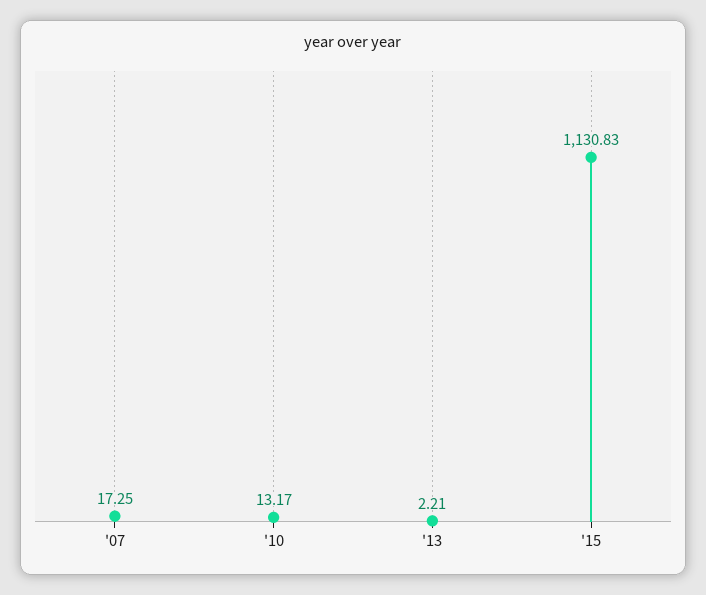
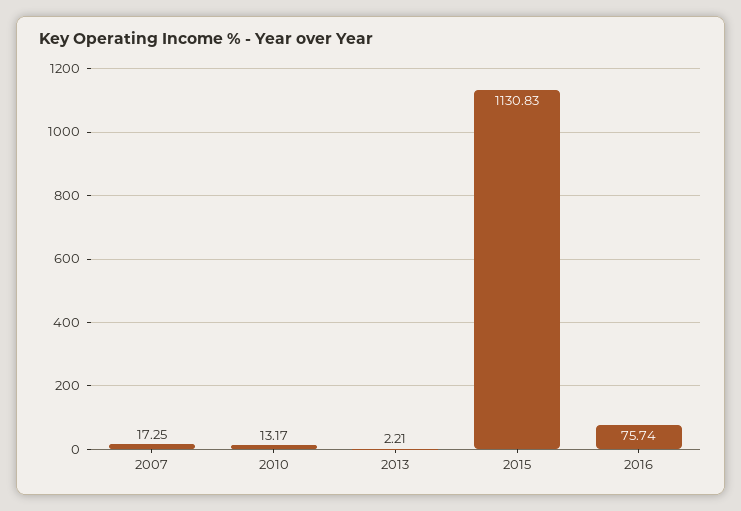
2016: none -> 75.74

